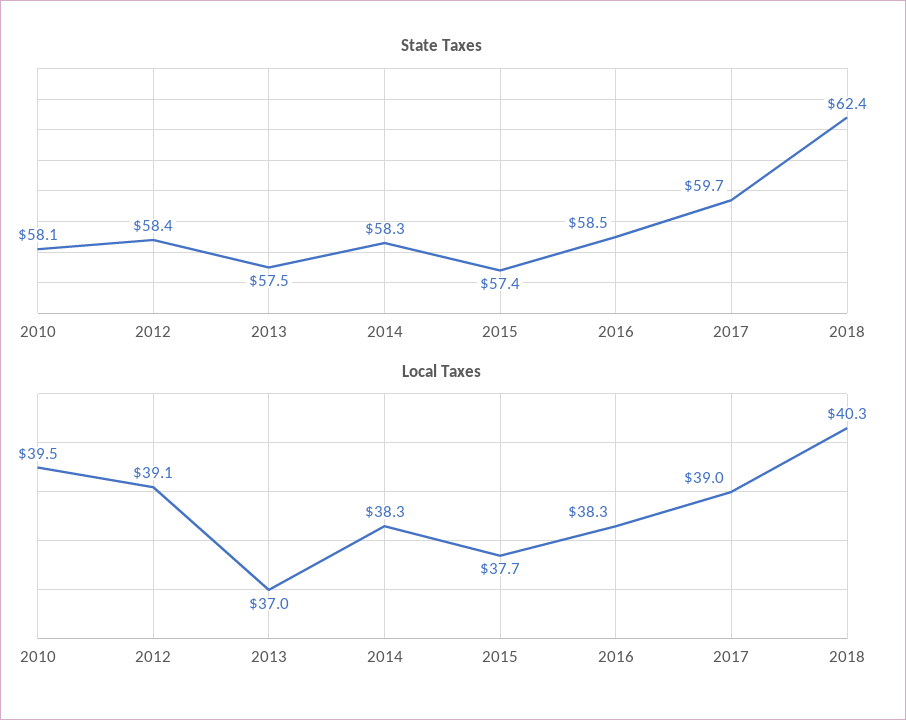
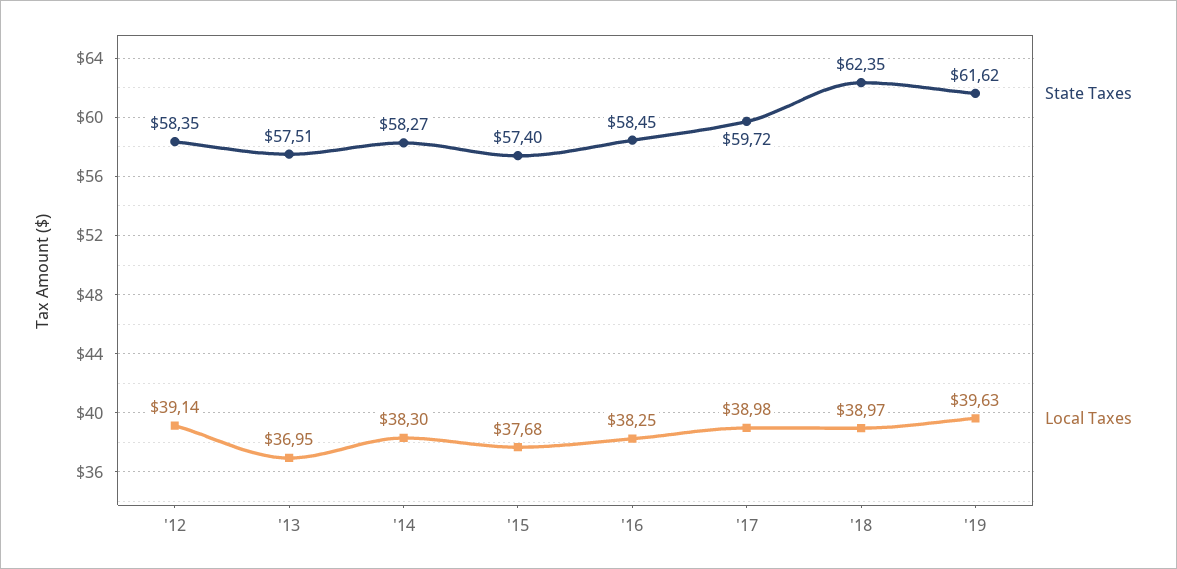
State Taxes, 2010: 58.1 -> none
Local Taxes, 2010: 39.5 -> none
Local Taxes, 2018: 40.3 -> 38.97
State Taxes, '19: none -> 61.62
Local Taxes, '19: none -> 39.63

